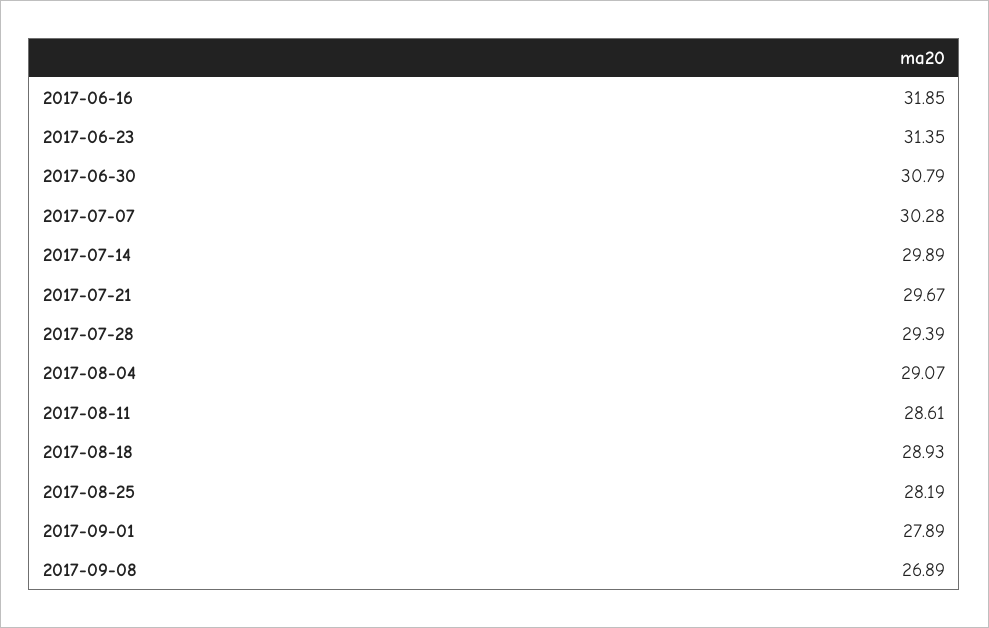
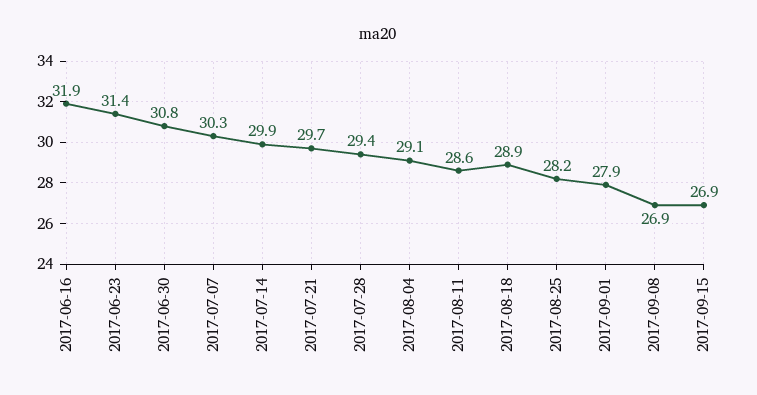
2017-09-15: none -> 26.9

